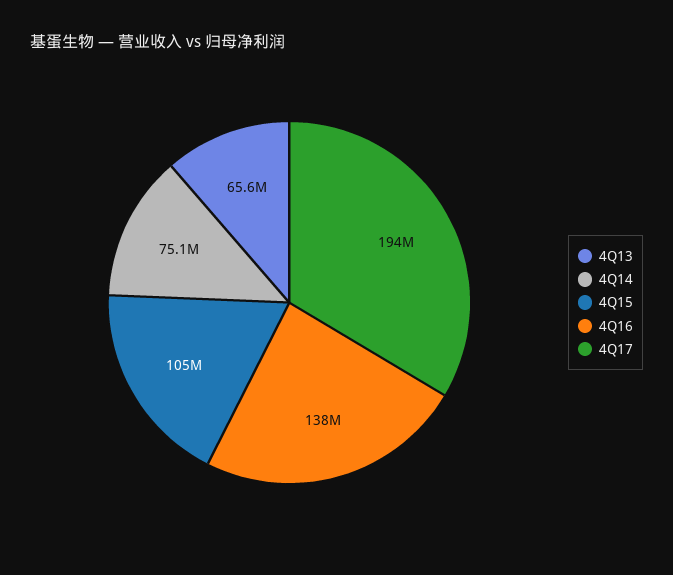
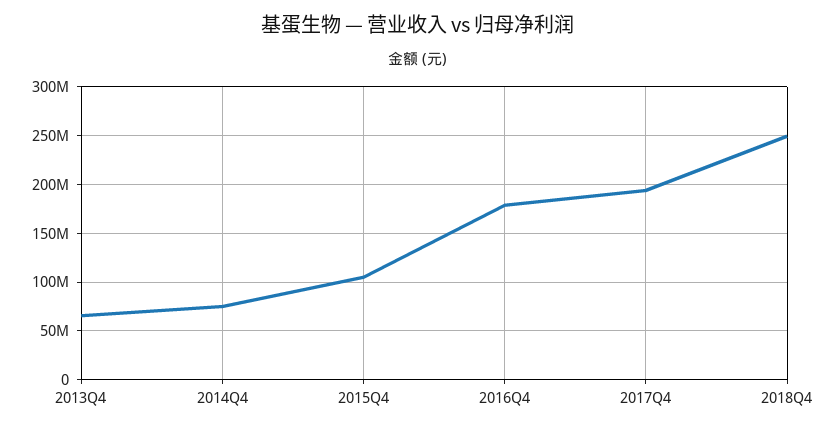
4Q16: 138000000 -> 180000000
2018Q4: none -> 250000000

